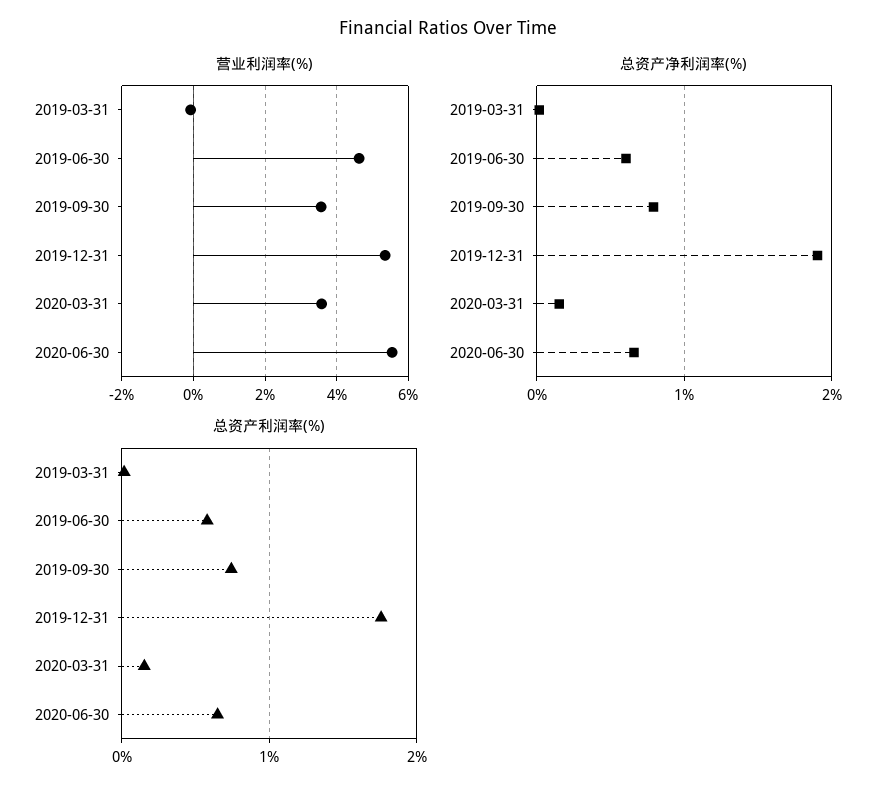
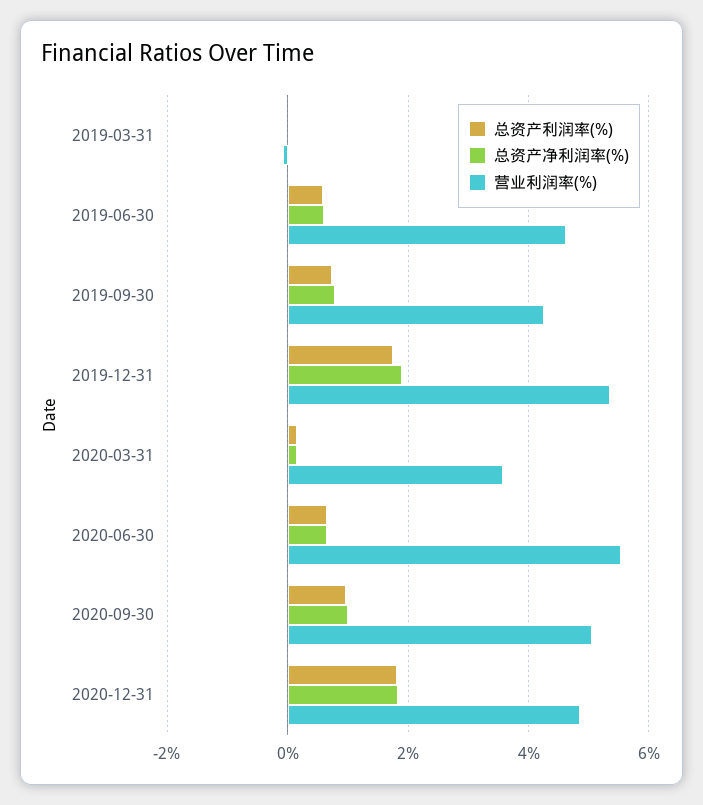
营业利润率(%), 2019-09-30: 3.6 -> 4.2
总资产利润率(%), 2020-09-30: none -> 1
总资产净利润率(%), 2020-09-30: none -> 1
营业利润率(%), 2020-09-30: none -> 5
总资产利润率(%), 2020-12-31: none -> 1.8
总资产净利润率(%), 2020-12-31: none -> 1.8
营业利润率(%), 2020-12-31: none -> 4.8

